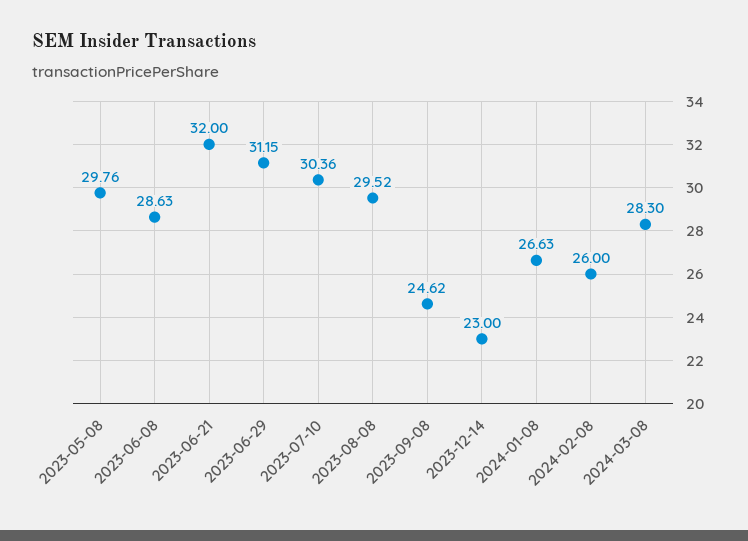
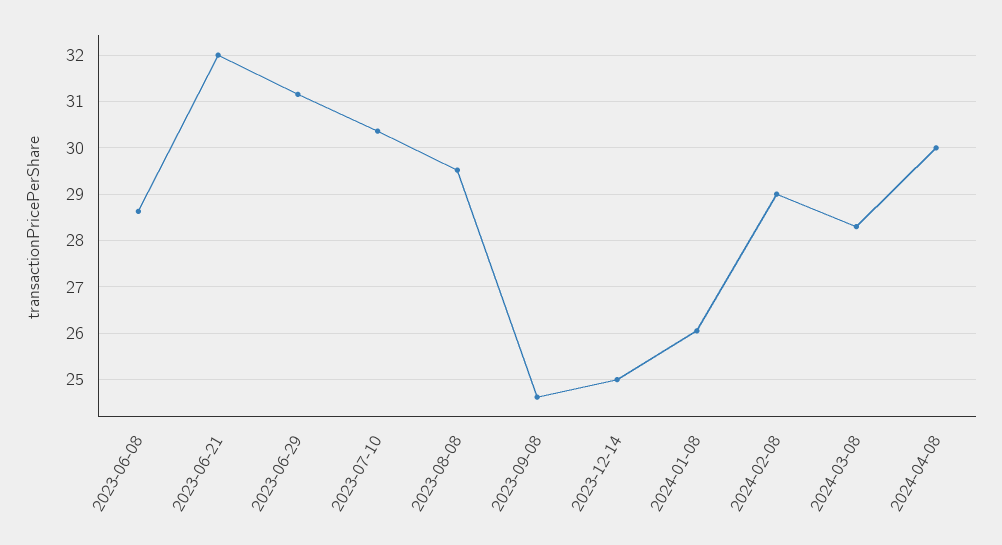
2023-05-08: 29.76 -> none
2023-12-14: 23 -> 25
2024-01-08: 26.63 -> 26
2024-02-08: 26 -> 29
2024-04-08: none -> 30

